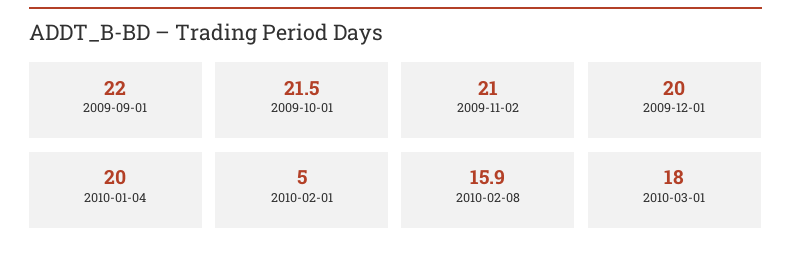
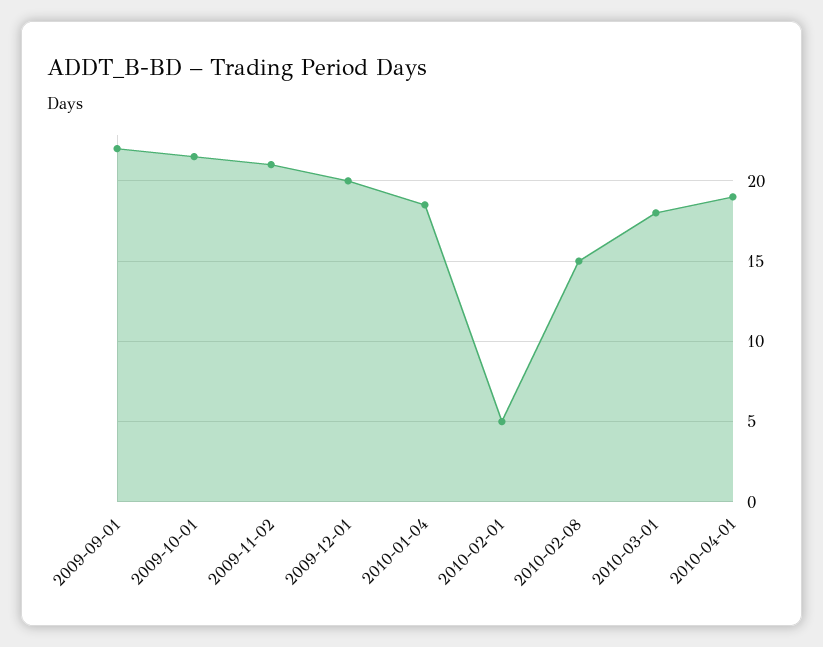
2010-01-04: 20 -> 18.5
2010-02-08: 15.9 -> 15
2010-04-01: none -> 19

